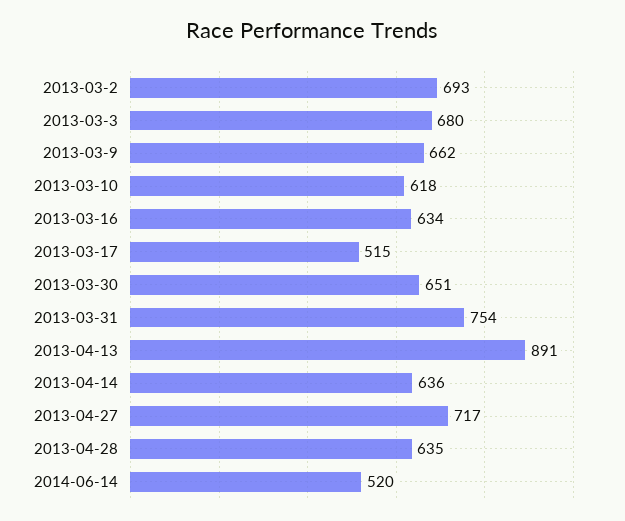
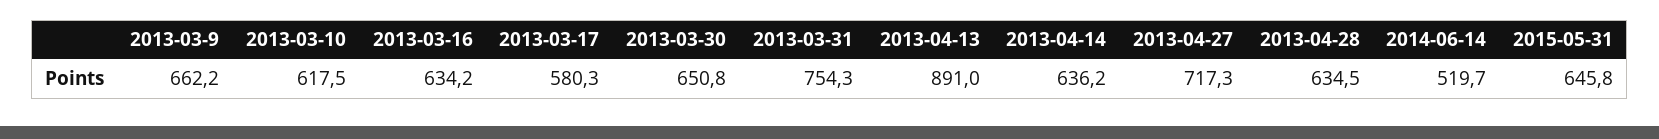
2013-03-2: 693 -> none
2013-03-3: 680 -> none
2013-03-17: 515 -> 580.3
2015-05-31: none -> 645.8

